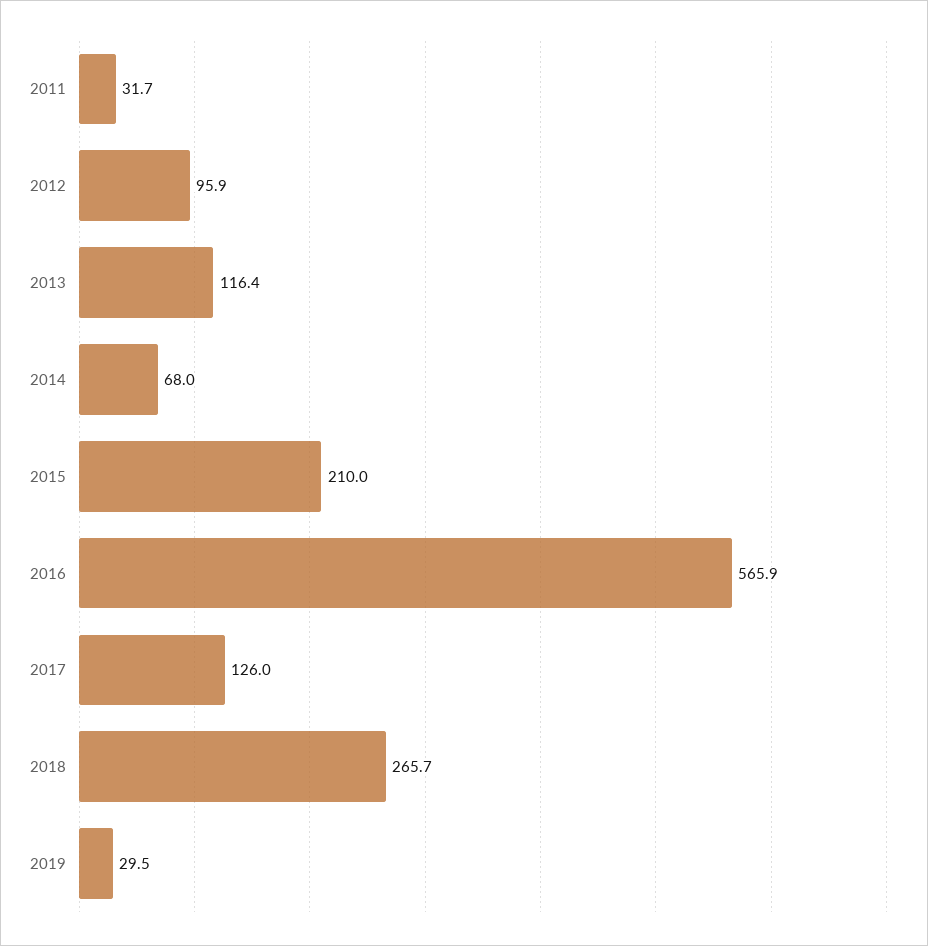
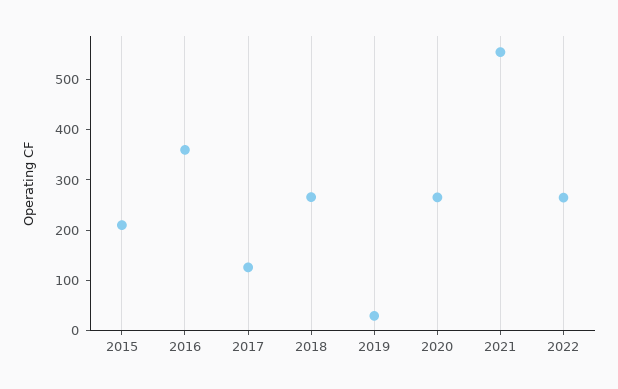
2011: 31.7 -> none
2012: 95.9 -> none
2013: 116.4 -> none
2014: 68 -> none
2016: 565.9 -> 360
2020: none -> 260
2021: none -> 560
2022: none -> 260

